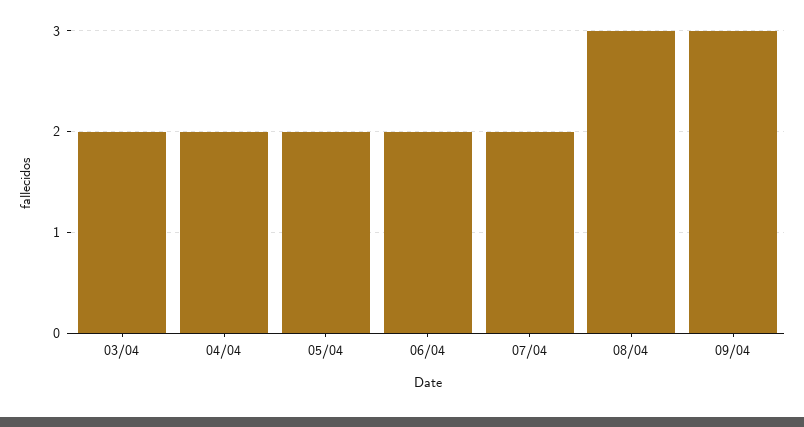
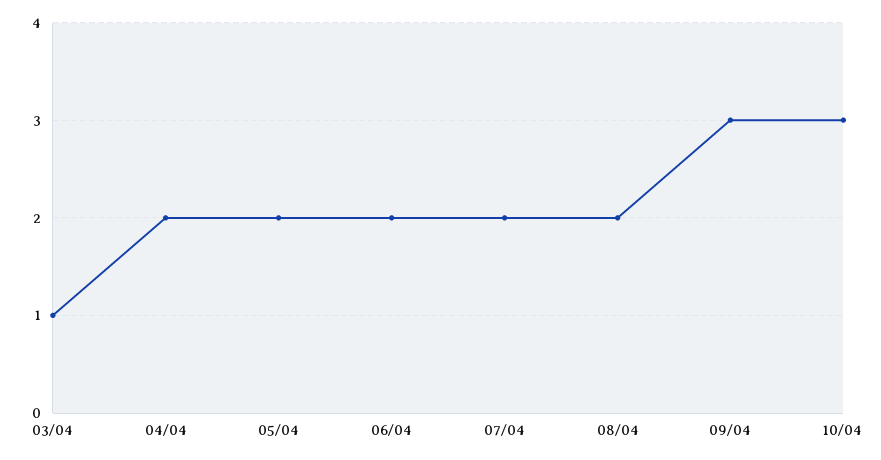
03/04: 2 -> 1
08/04: 3 -> 2
10/04: none -> 3

